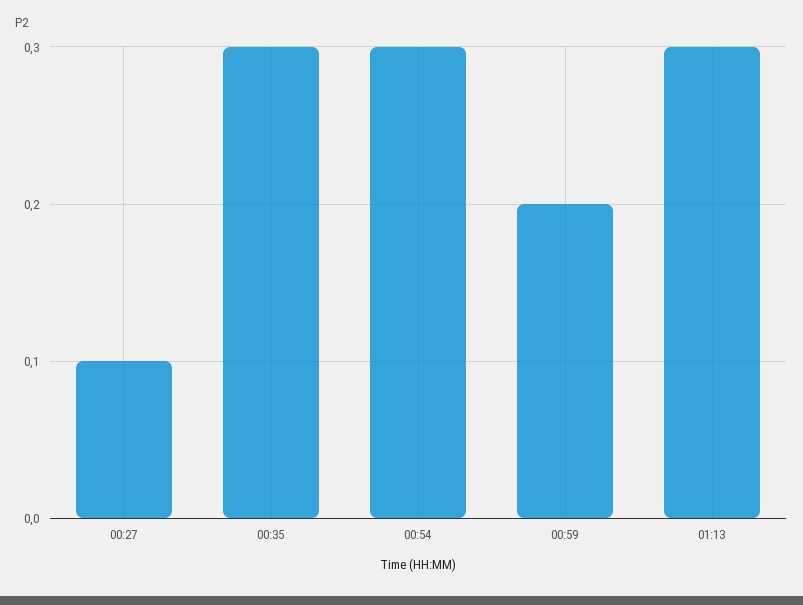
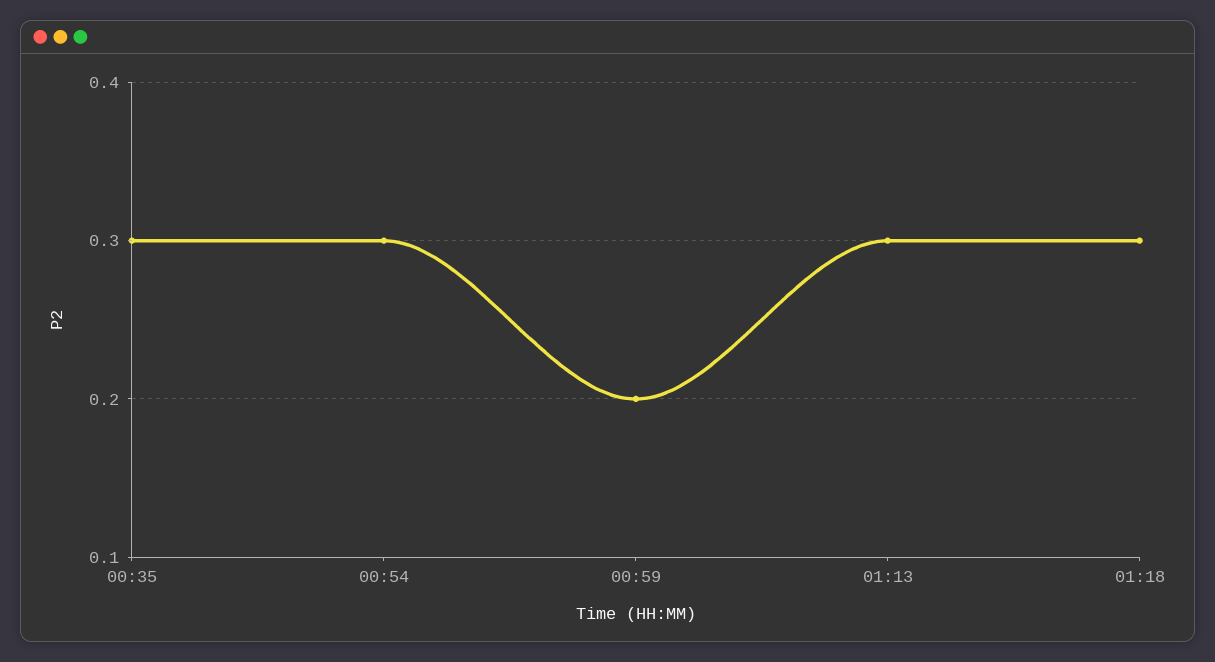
00:27: 0.1 -> none
01:18: none -> 0.3

